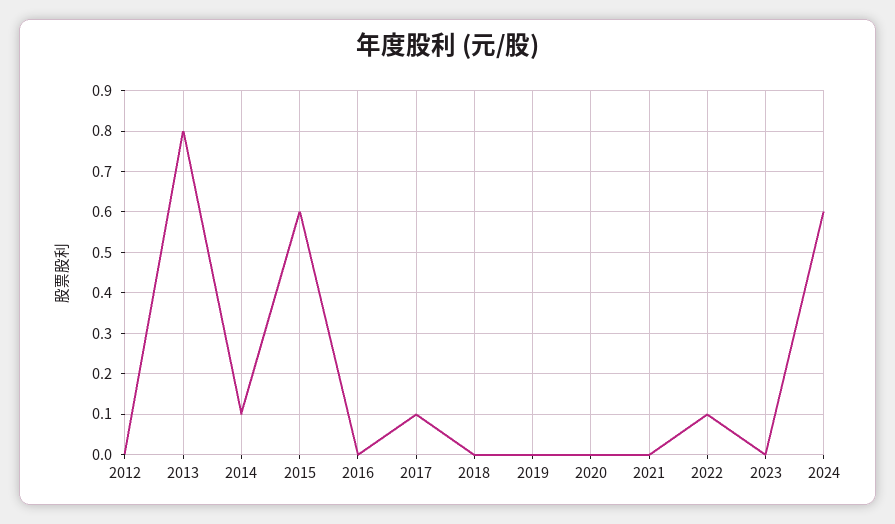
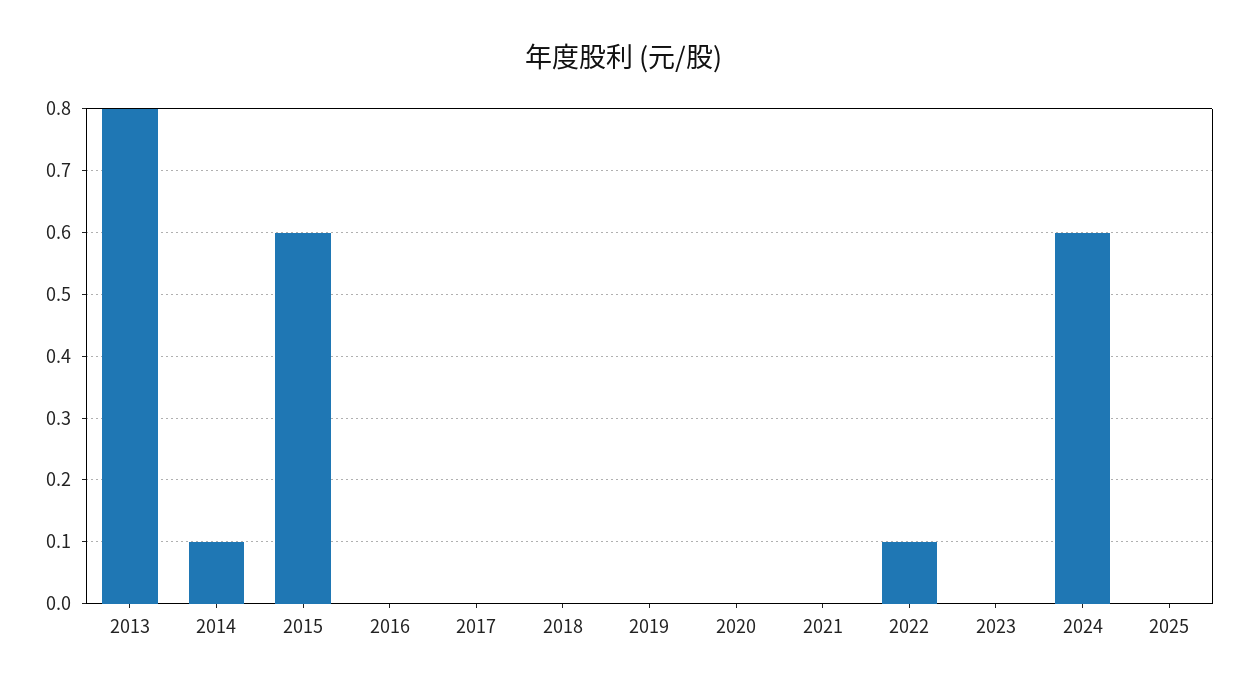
2012: 0 -> none
2017: 0.1 -> 0
2025: none -> 0

